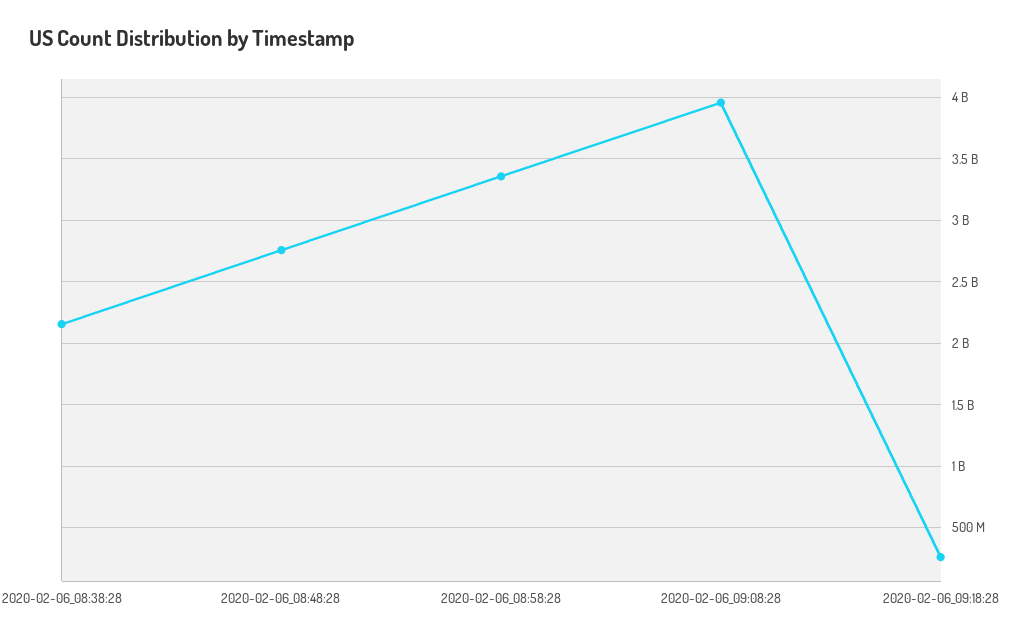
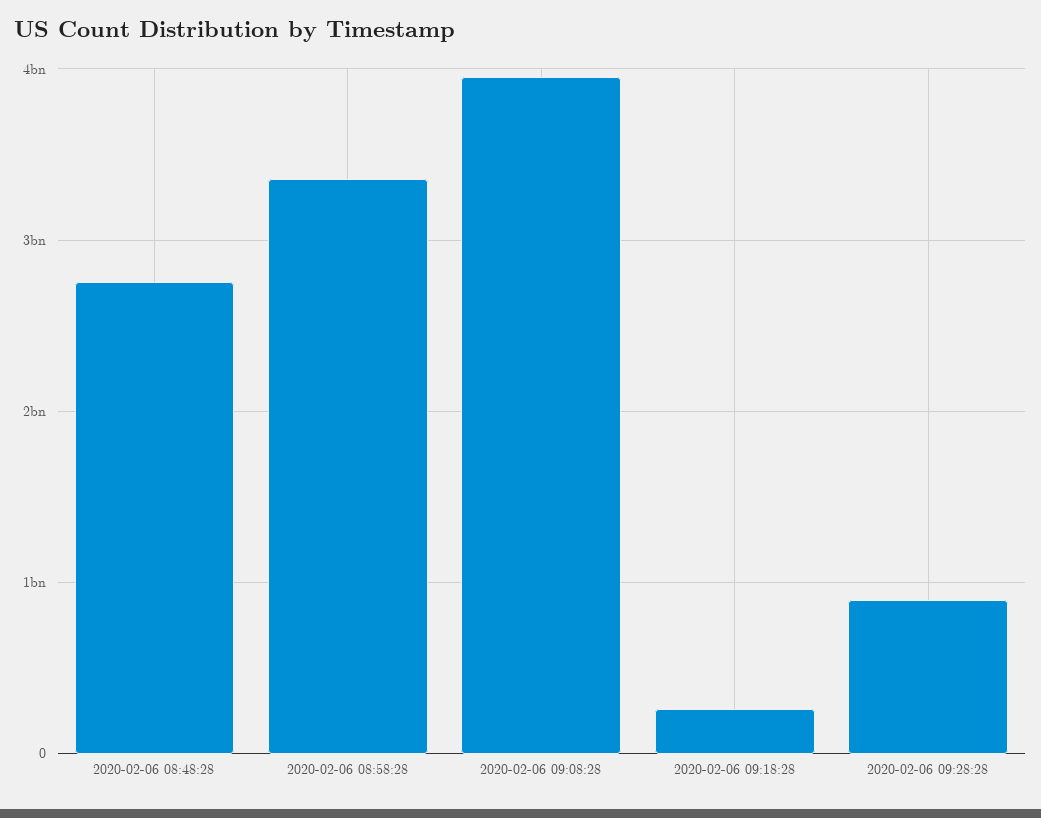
2020-02-06_08:38:28: 2150000000 -> none
2020-02-06 09:28:28: none -> 900000000

